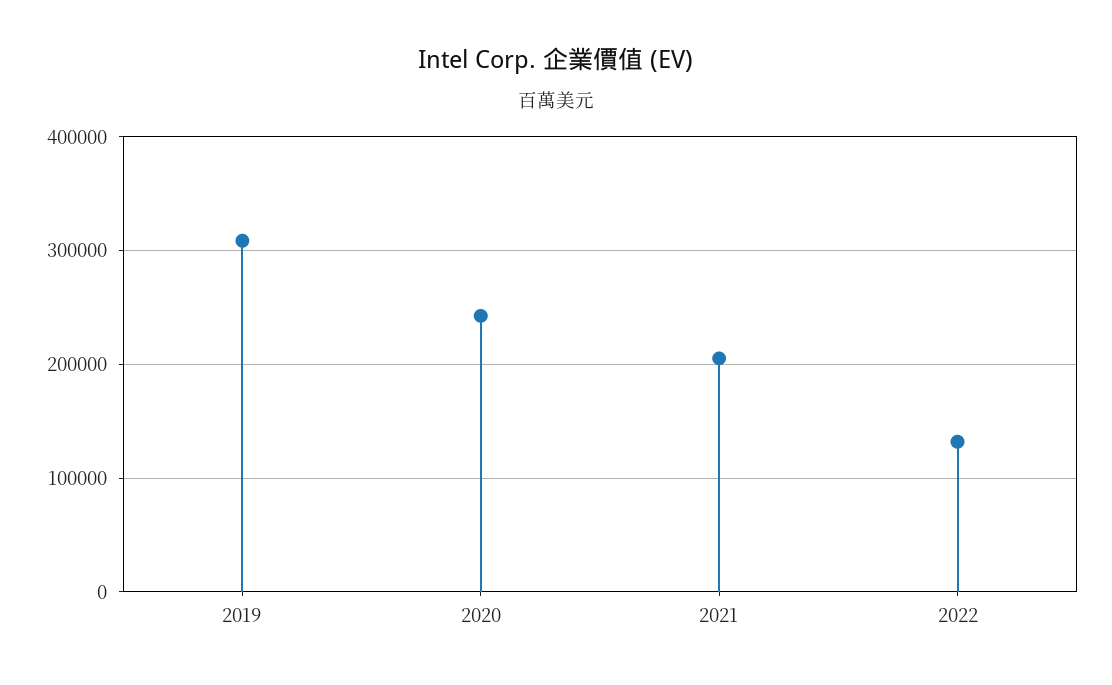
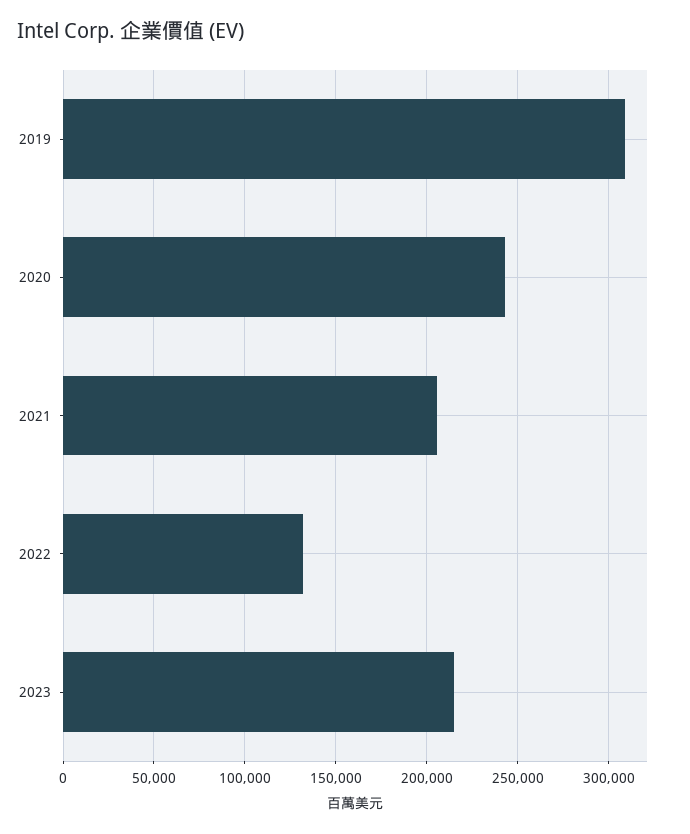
2023: none -> 215000

